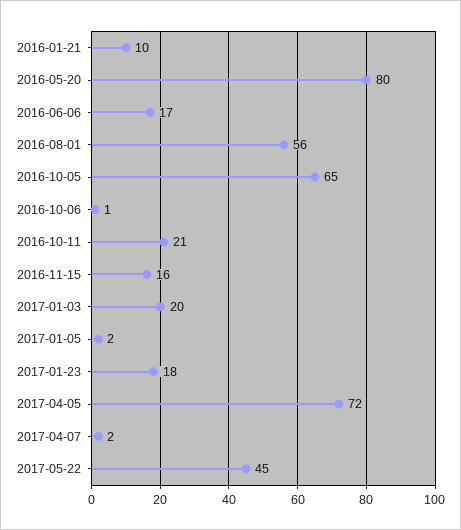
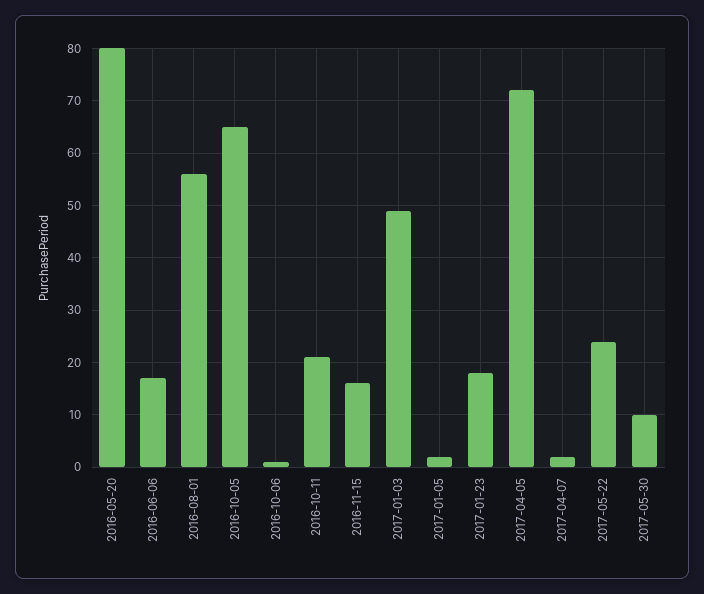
2016-01-21: 10 -> none
2017-01-03: 20 -> 50
2017-05-22: 45 -> 25
2017-05-30: none -> 10

